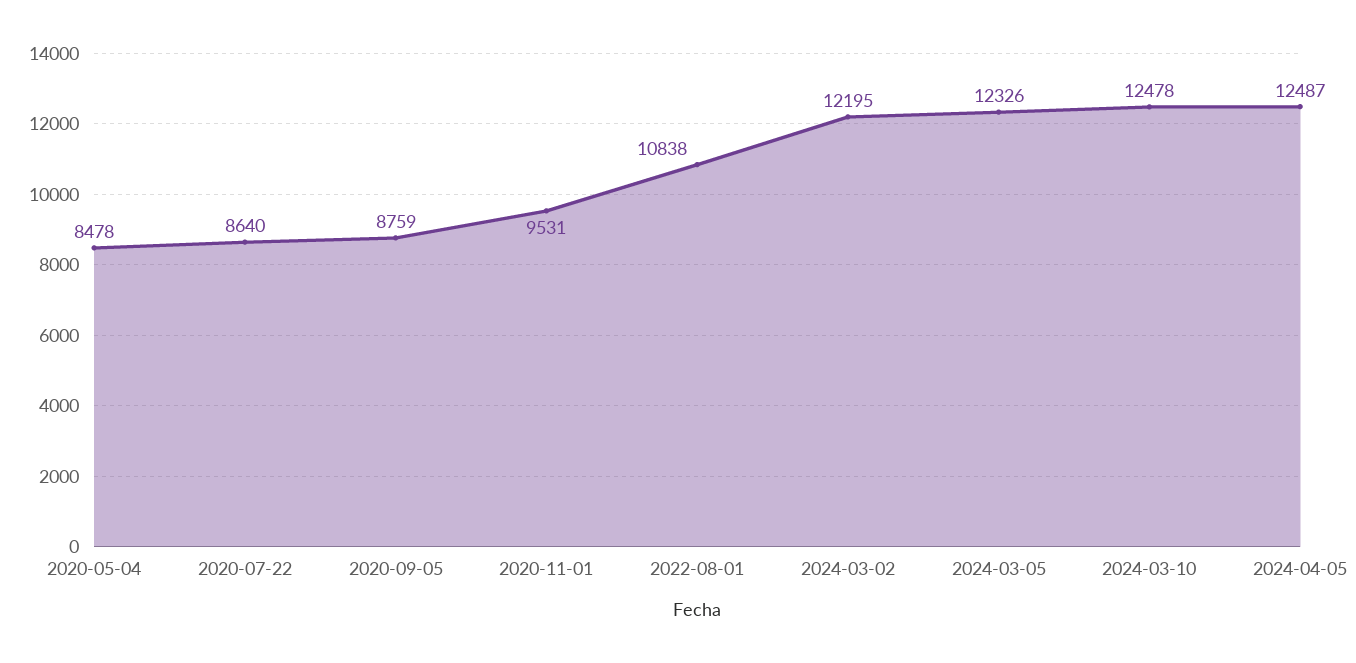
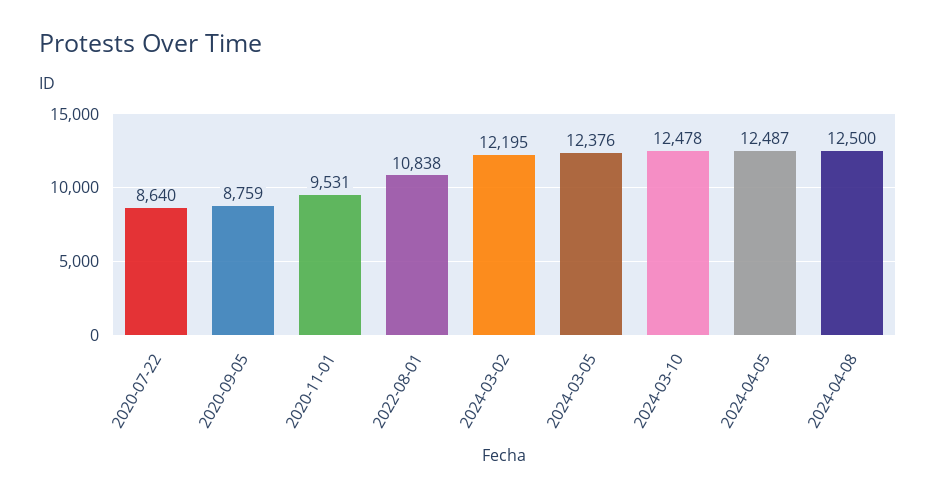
2020-05-04: 8478 -> none
2024-03-05: 12326 -> 12376
2024-04-08: none -> 12500

